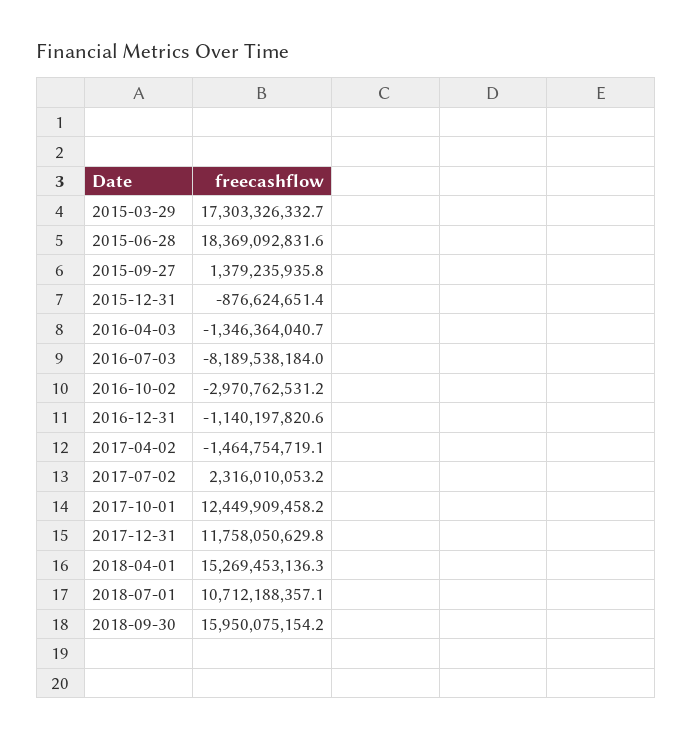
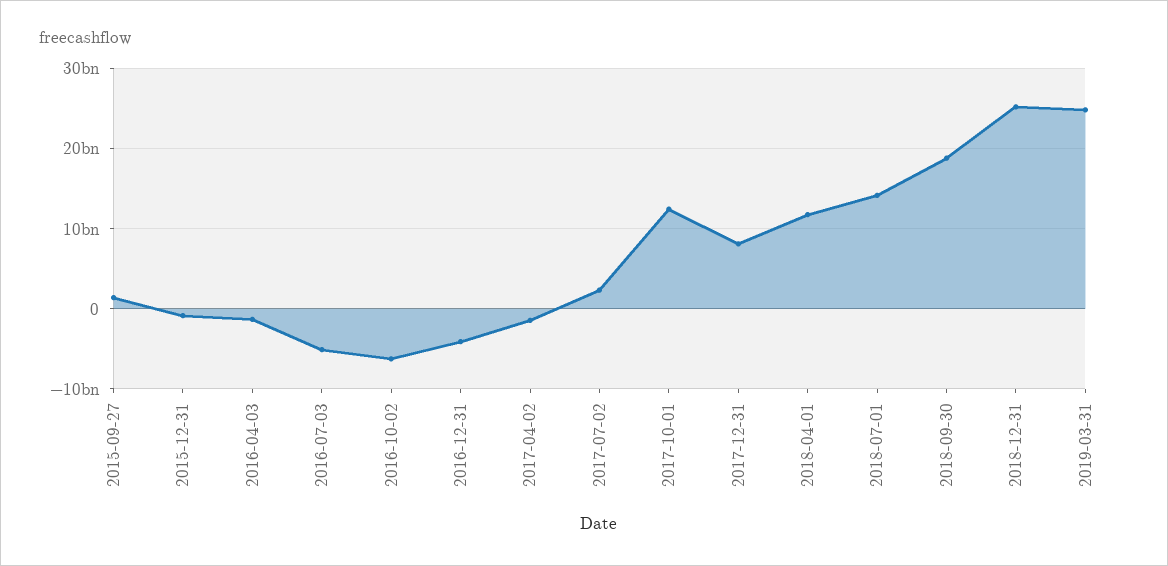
2015-03-29: 17303326332.7 -> none
2015-06-28: 18369092831.6 -> none
2016-07-03: -8189538184 -> -5000000000
2016-10-02: -2970762531.2 -> -6000000000
2016-12-31: -1140197820.6 -> -4000000000
2017-12-31: 11758050629.8 -> 8000000000
2018-04-01: 15269453136.3 -> 12000000000
2018-07-01: 10712188357.1 -> 14000000000
2018-09-30: 15950075154.2 -> 19000000000
2018-12-31: none -> 25000000000
2019-03-31: none -> 25000000000

